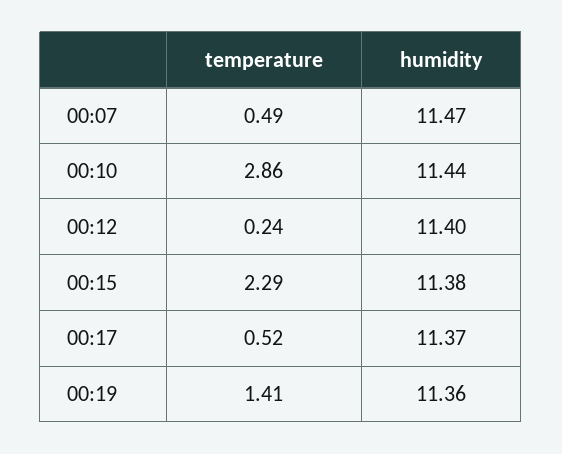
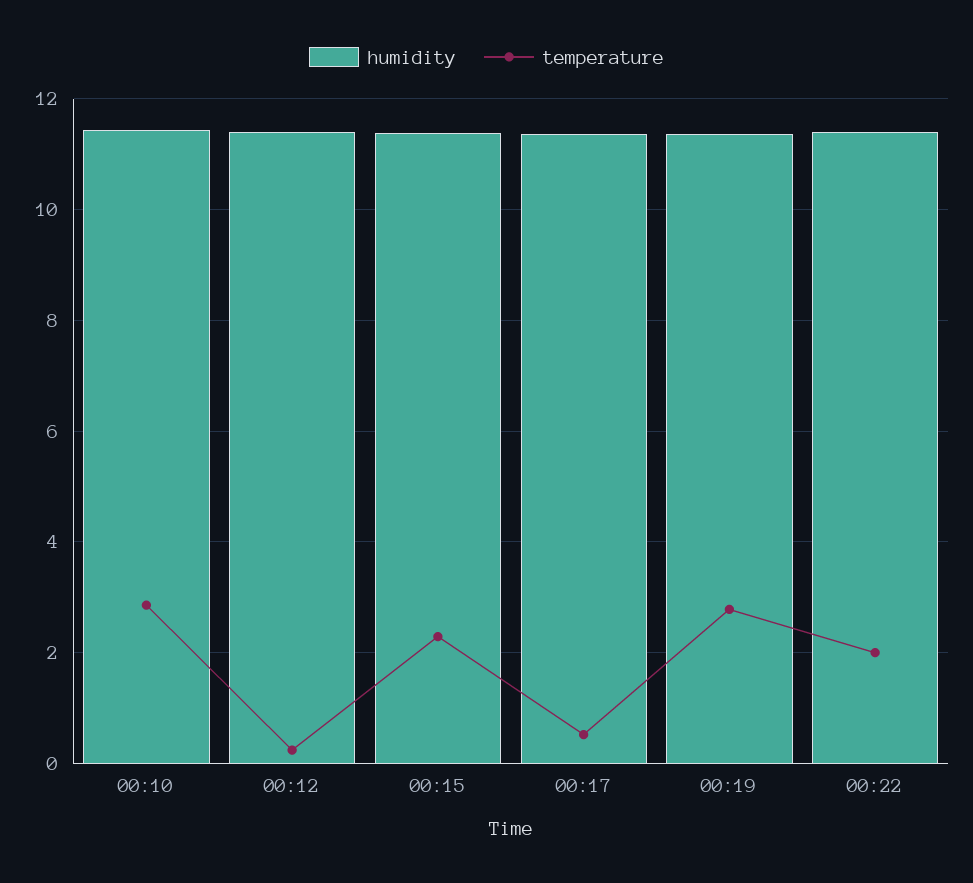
temperature, 00:07: 0.49 -> none
humidity, 00:07: 11.47 -> none
temperature, 00:19: 1.41 -> 2.8
humidity, 00:22: none -> 11.4
temperature, 00:22: none -> 2

